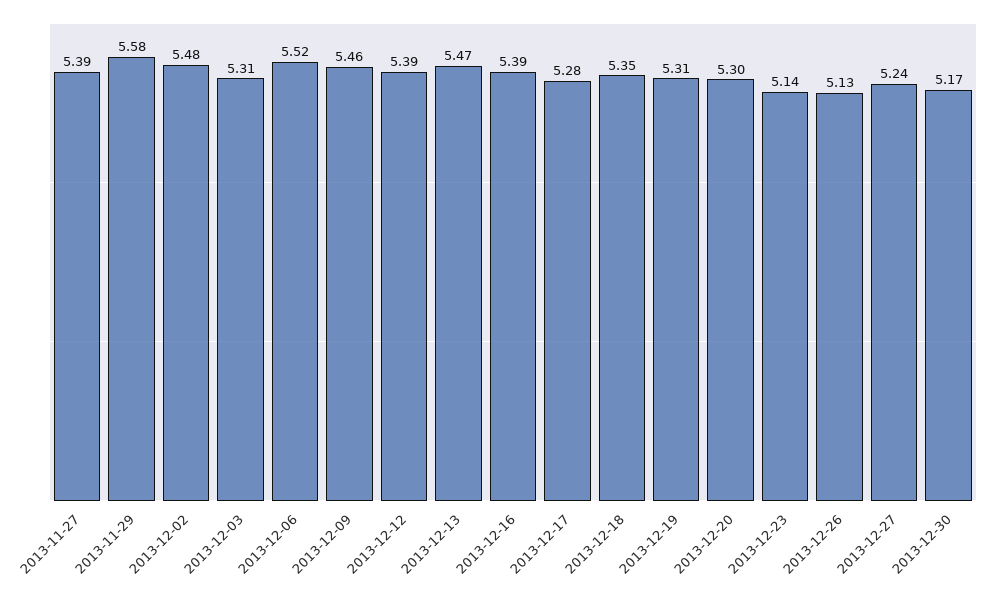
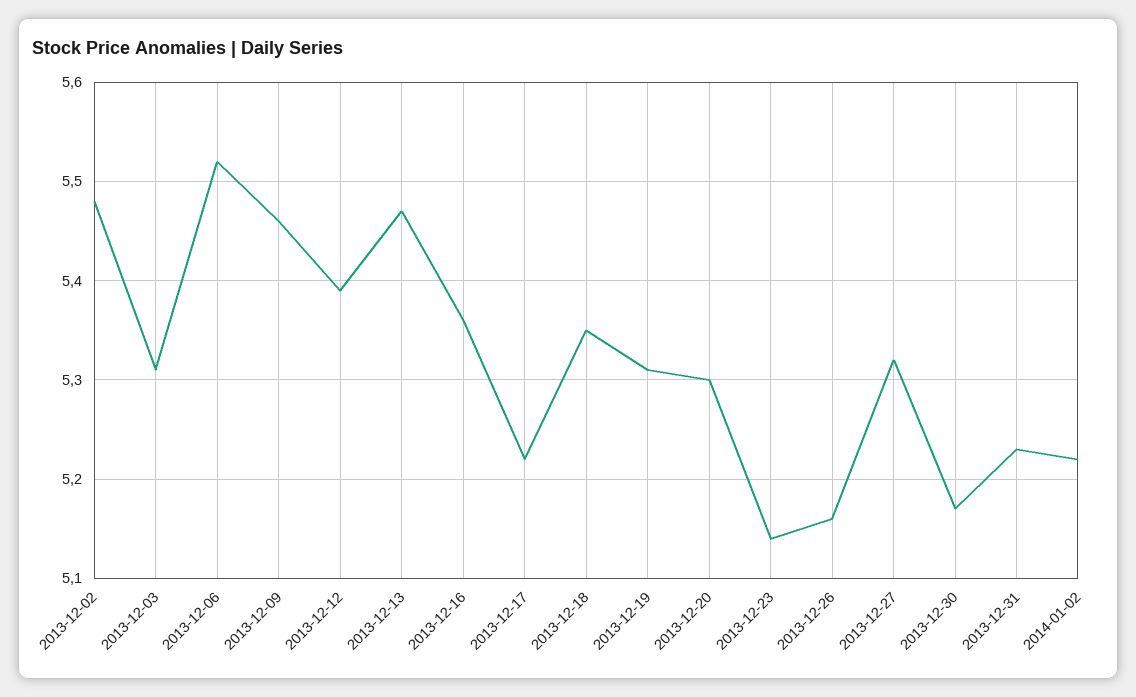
2013-11-27: 5.39 -> none
2013-11-29: 5.58 -> none
2013-12-16: 5.39 -> 5.36
2013-12-17: 5.28 -> 5.22
2013-12-26: 5.13 -> 5.16
2013-12-27: 5.24 -> 5.32
2013-12-31: none -> 5.23
2014-01-02: none -> 5.22

